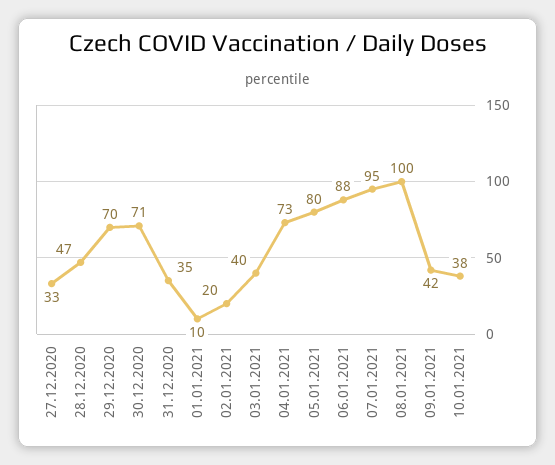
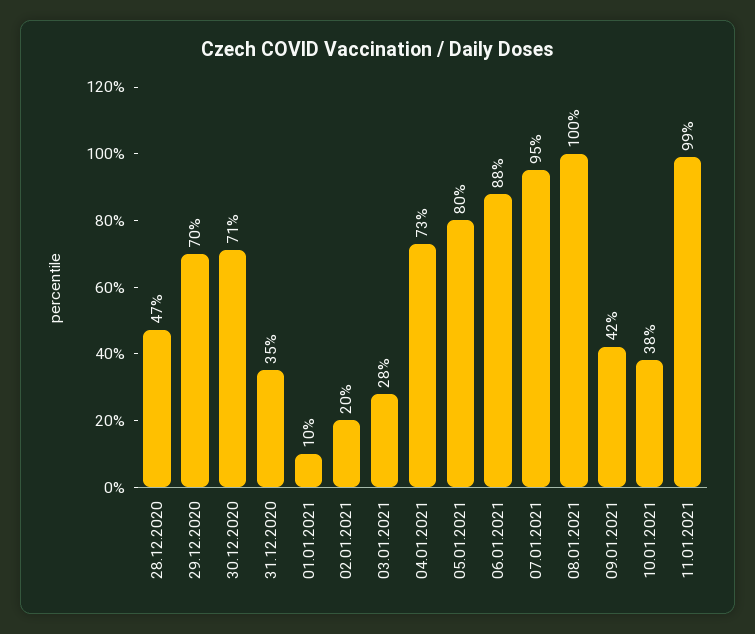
27.12.2020: 33 -> none
03.01.2021: 40 -> 28
11.01.2021: none -> 99

